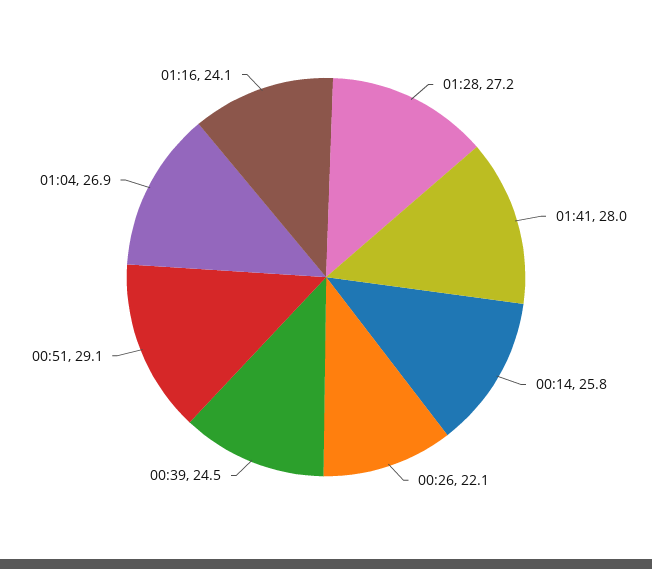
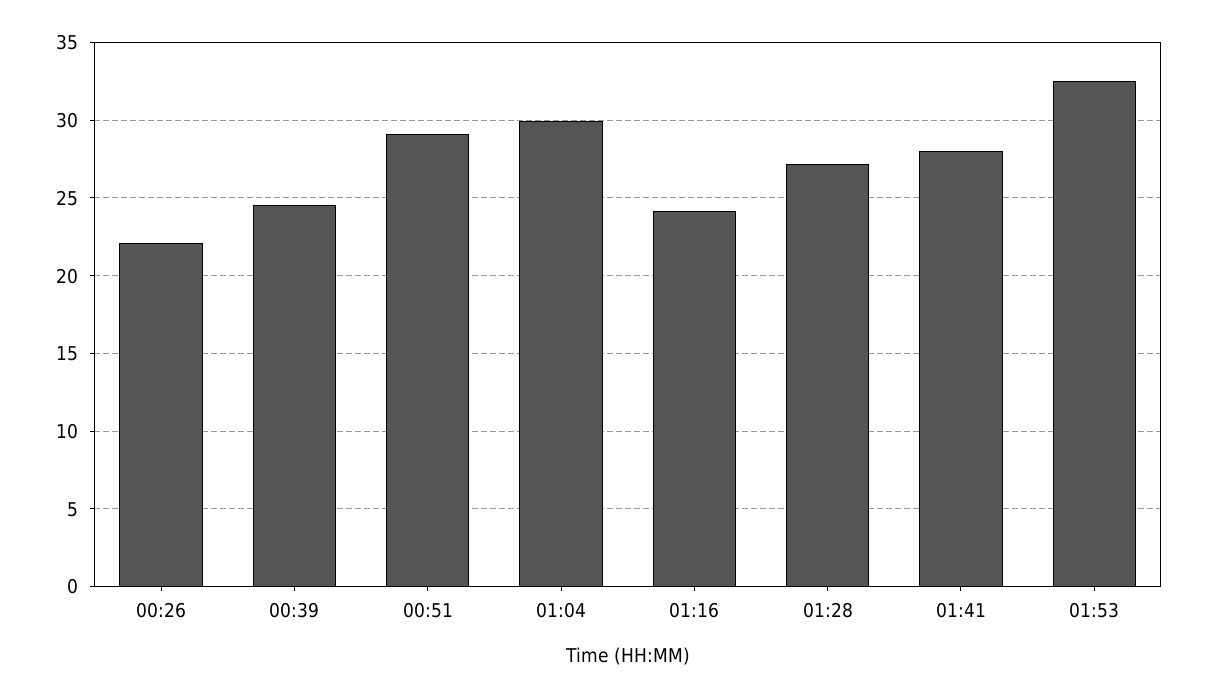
00:14: 25.8 -> none
01:04: 26.9 -> 30
01:53: none -> 32.5

